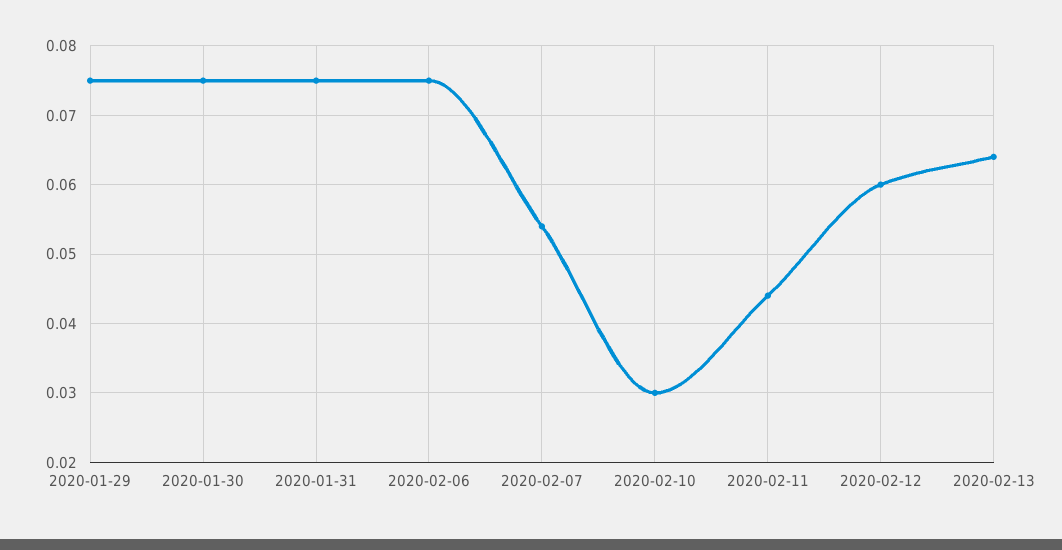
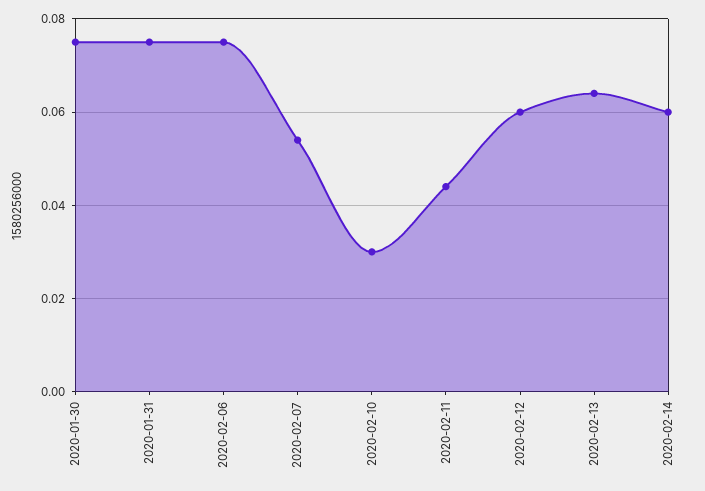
2020-01-29: 0.075 -> none
2020-02-14: none -> 0.06

